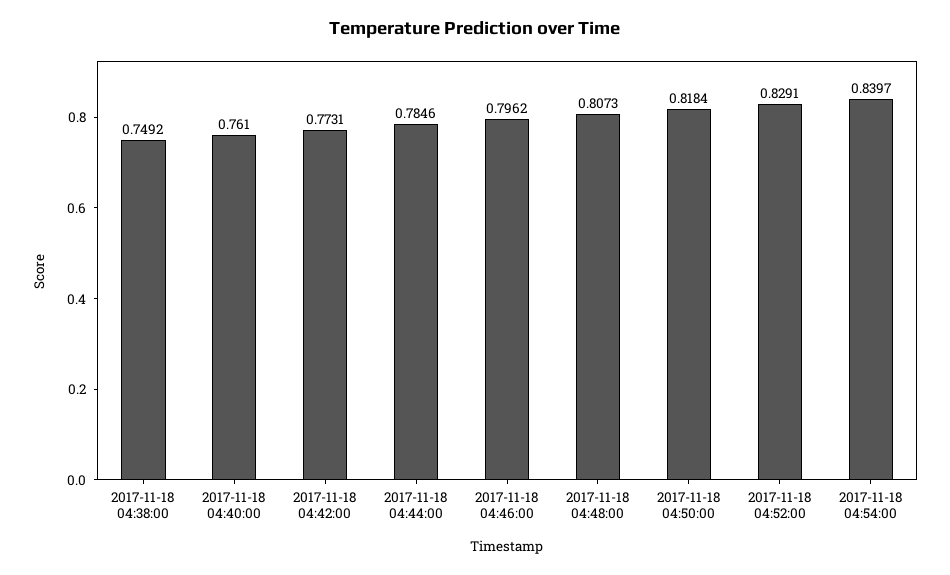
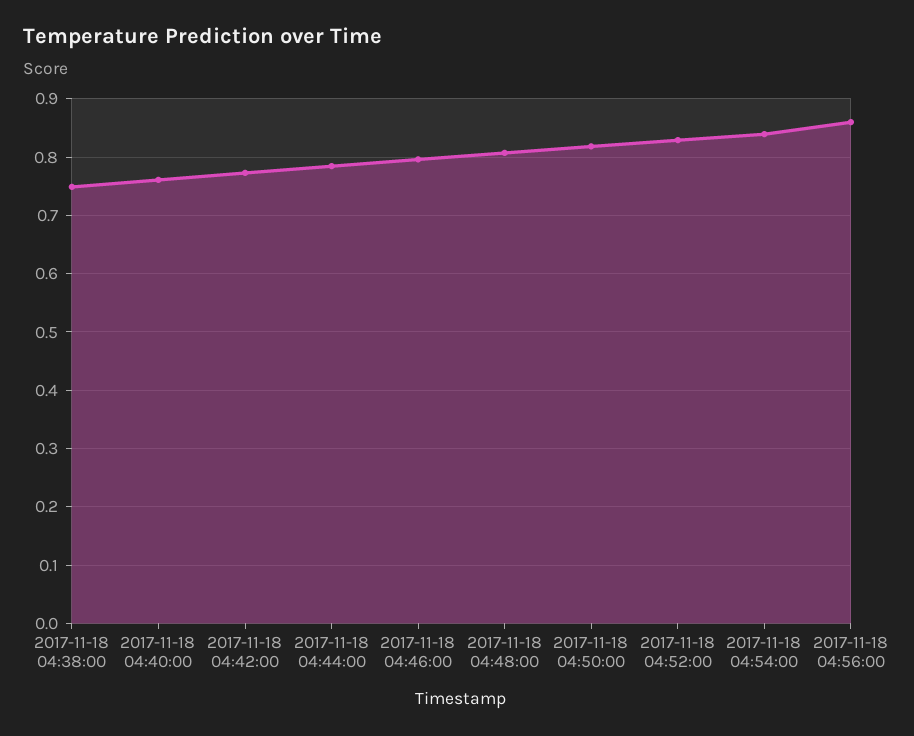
2017-11-18 04:56:00: none -> 0.86

